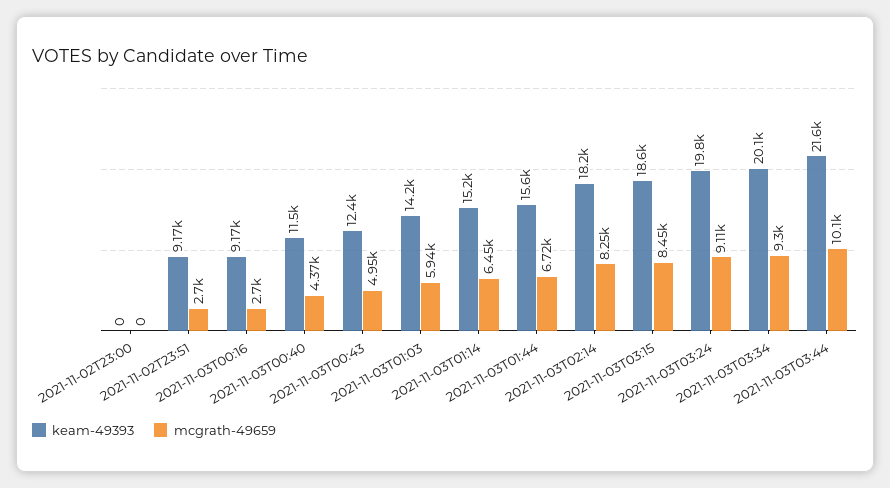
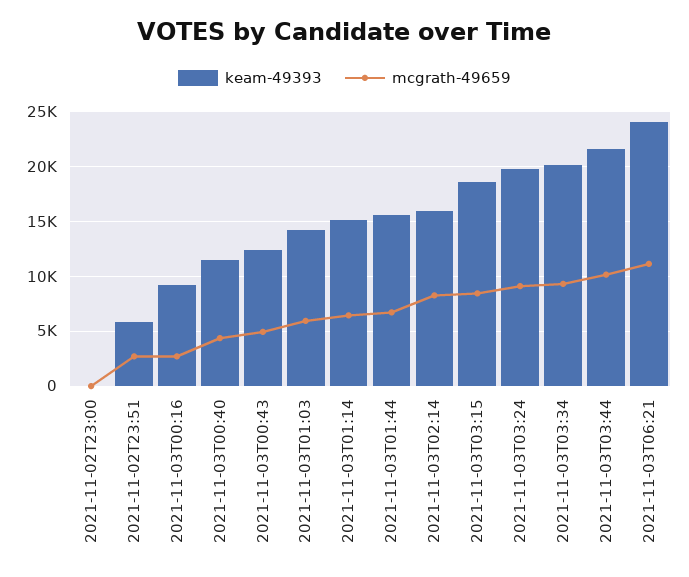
keam-49393, 2021-11-02T23:51: 9170 -> 6000
keam-49393, 2021-11-03T02:14: 18200 -> 16000
keam-49393, 2021-11-03T06:21: none -> 24000
mcgrath-49659, 2021-11-03T06:21: none -> 11000

